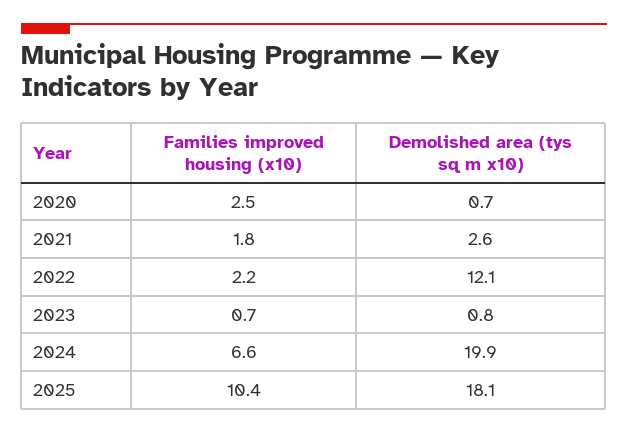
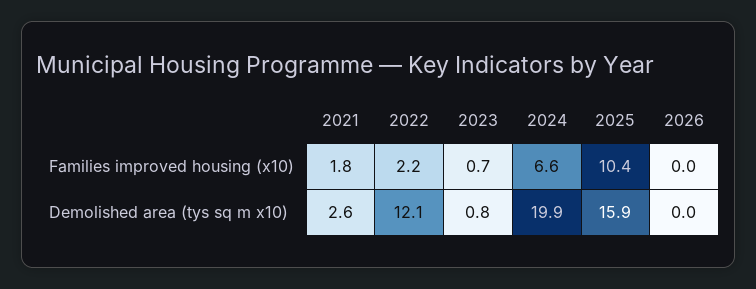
Families improved housing (x10), 2020: 2.5 -> none
Demolished area (tys sq m x10), 2020: 0.7 -> none
Demolished area (tys sq m x10), 2025: 18.1 -> 15.9
Families improved housing (x10), 2026: none -> 0
Demolished area (tys sq m x10), 2026: none -> 0

